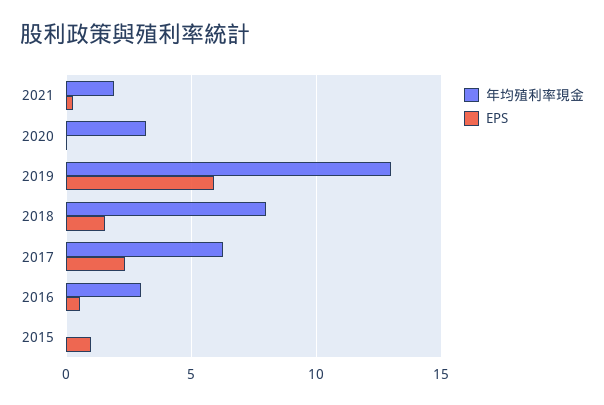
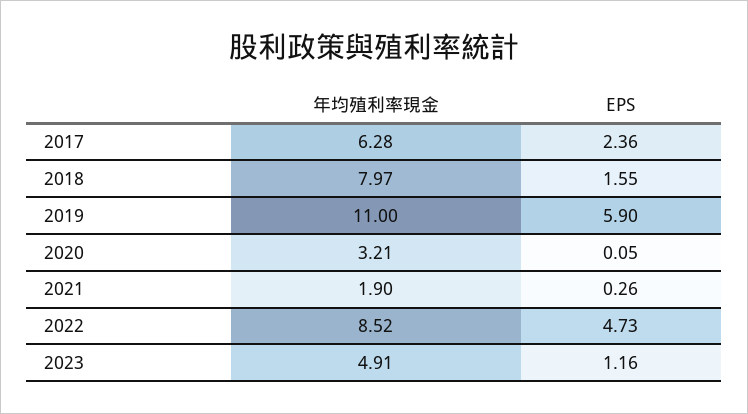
年均殖利率現金, 2019: 13 -> 11
年均殖利率現金, 2016: 3 -> none
EPS, 2016: 0.5 -> none
年均殖利率現金, 2015: 0 -> none
EPS, 2015: 1 -> none
年均殖利率現金, 2022: none -> 8.52
EPS, 2022: none -> 4.73
年均殖利率現金, 2023: none -> 4.91
EPS, 2023: none -> 1.16

